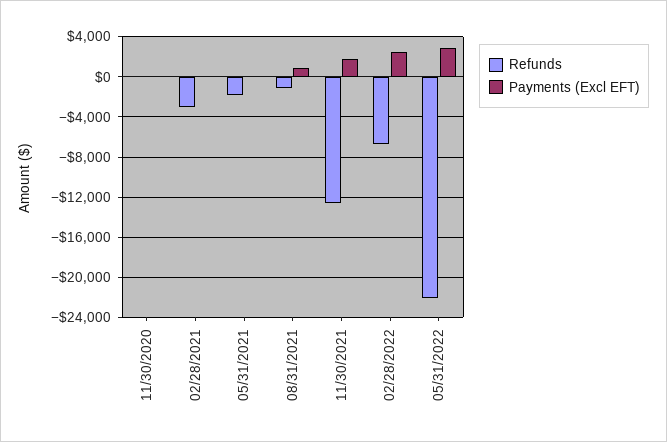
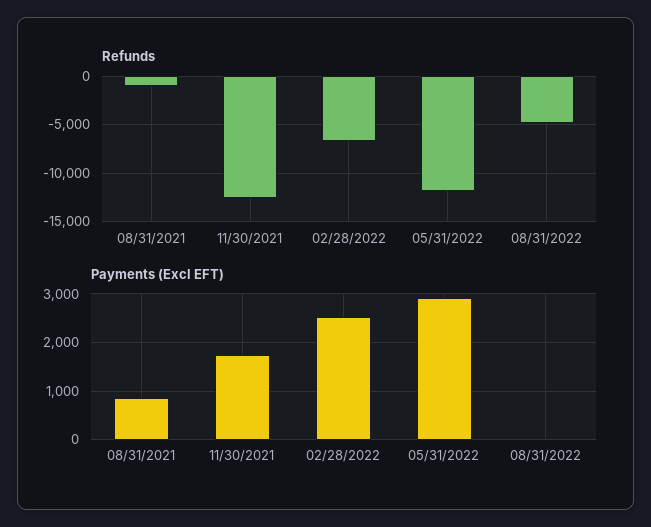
Refunds, 11/30/2020: 0 -> none
Payments (Excl EFT), 11/30/2020: 0 -> none
Refunds, 02/28/2021: -3000 -> none
Payments (Excl EFT), 02/28/2021: 0 -> none
Refunds, 05/31/2021: -2000 -> none
Payments (Excl EFT), 05/31/2021: 0 -> none
Refunds, 05/31/2022: -22000 -> -12000
Refunds, 08/31/2022: none -> -5000
Payments (Excl EFT), 08/31/2022: none -> 0

